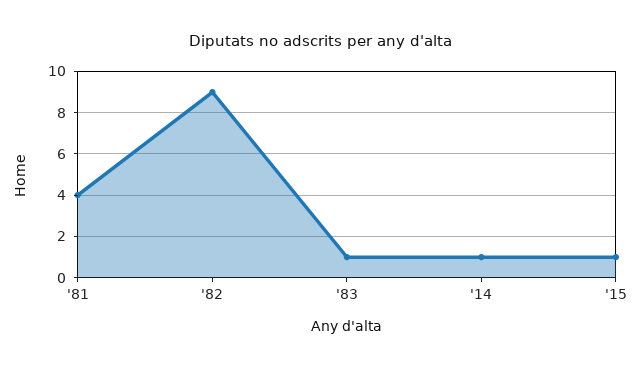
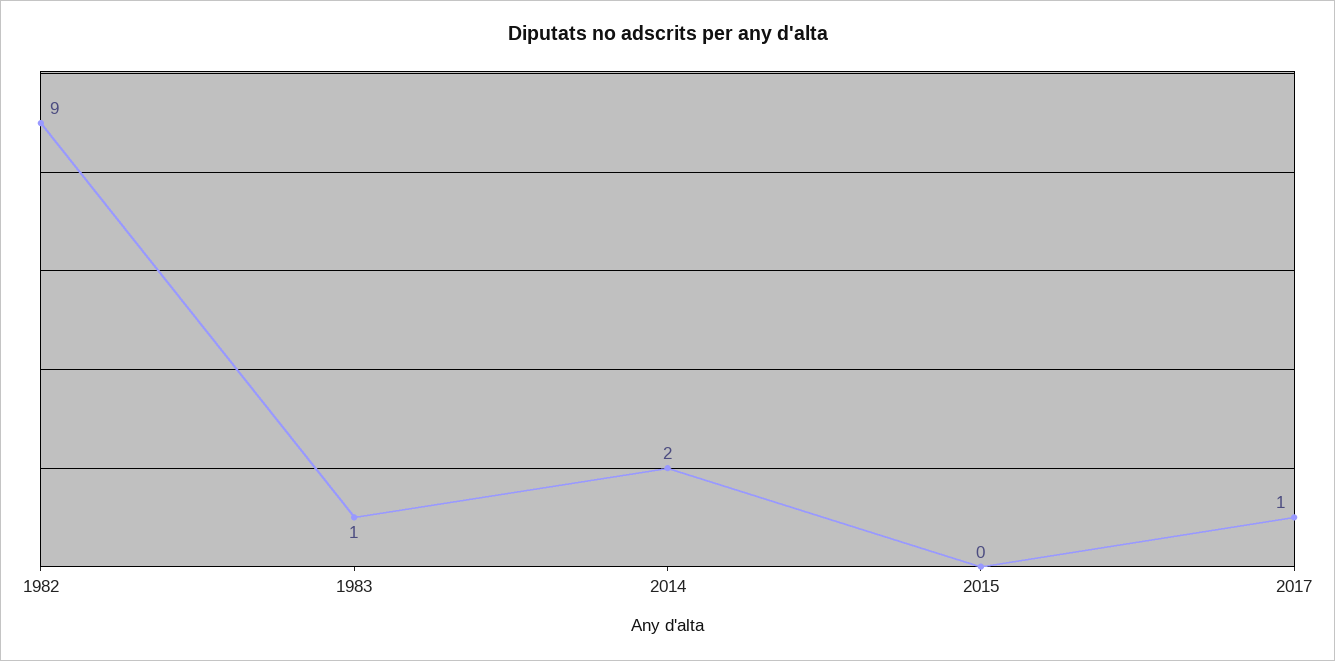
'81: 4 -> none
'14: 1 -> 2
'15: 1 -> 0
2017: none -> 1

